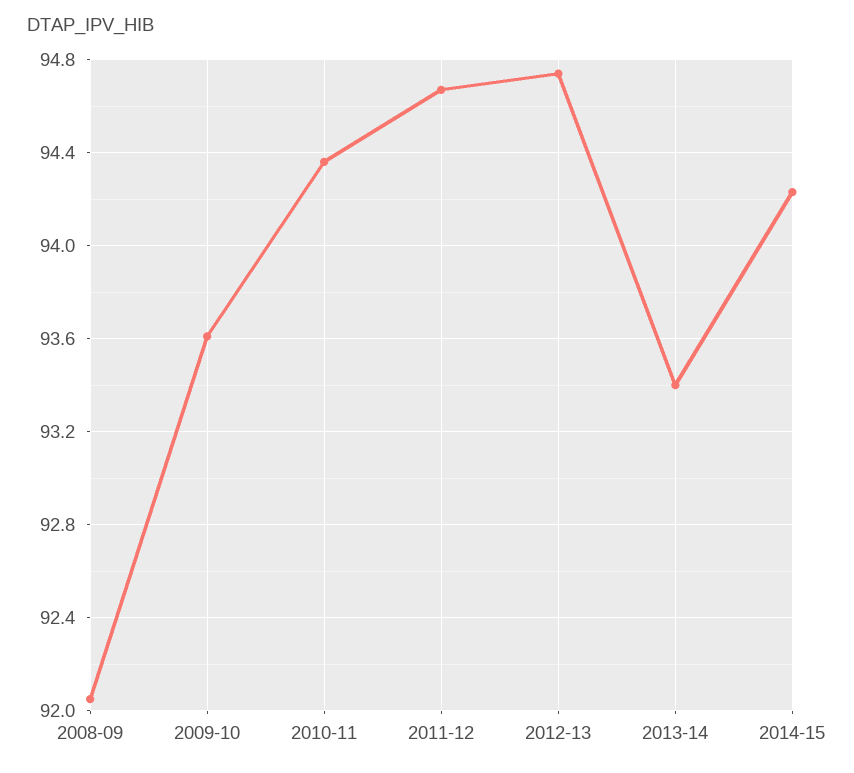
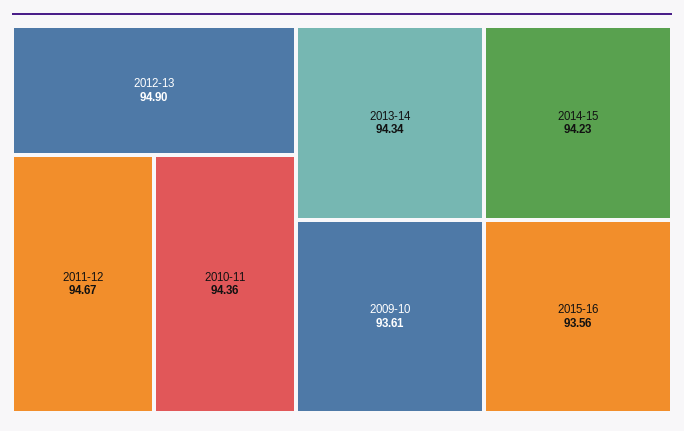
2008-09: 92.05 -> none
2012-13: 94.75 -> 94.9
2013-14: 93.4 -> 94.34
2015-16: none -> 93.56

